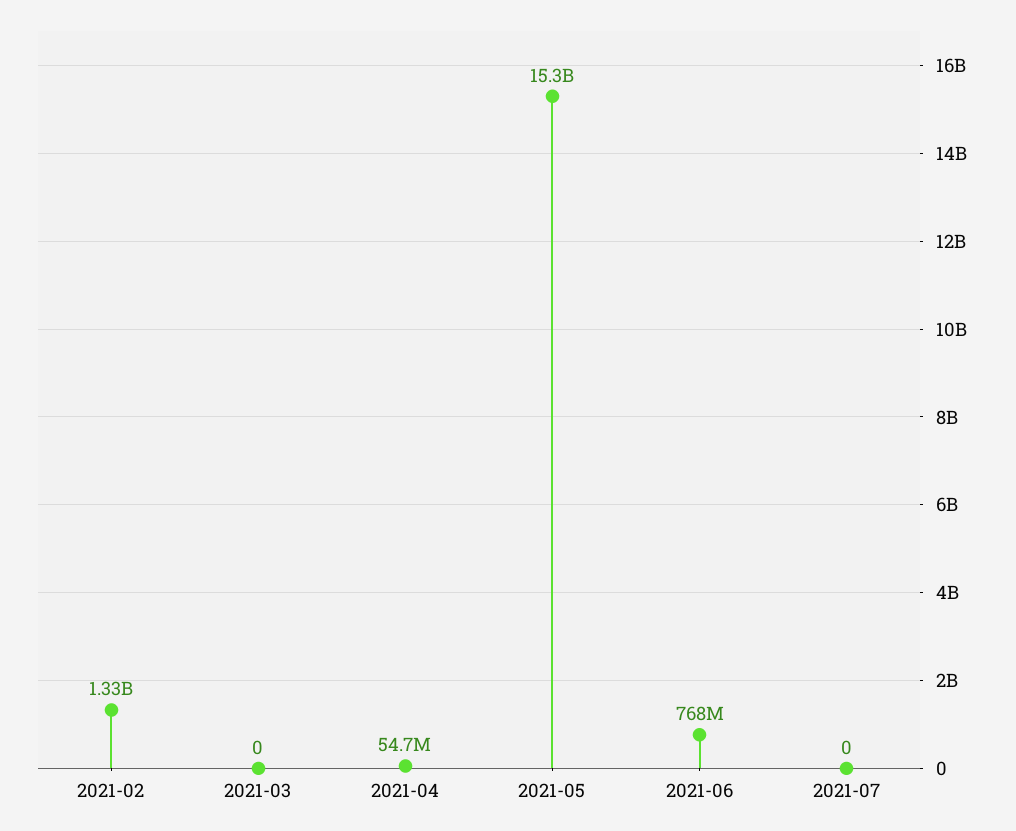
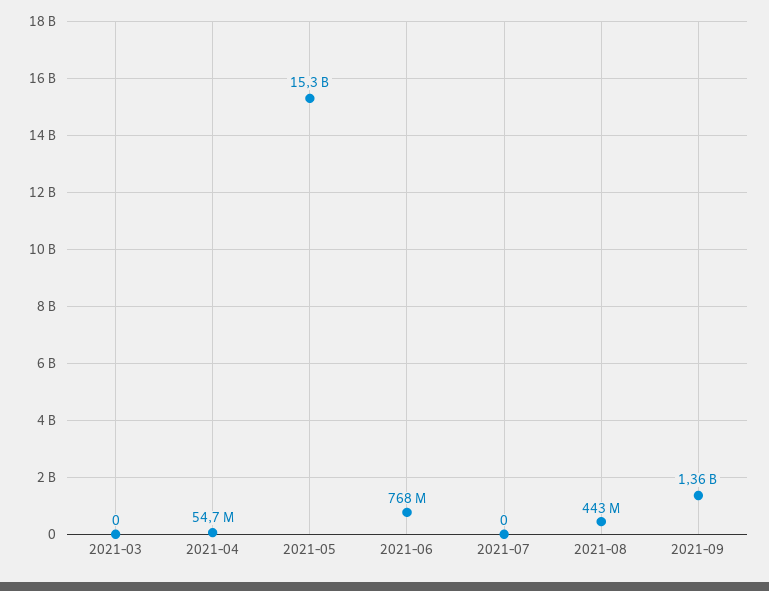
2021-02: 1330000000 -> none
2021-08: none -> 443000000
2021-09: none -> 1360000000

